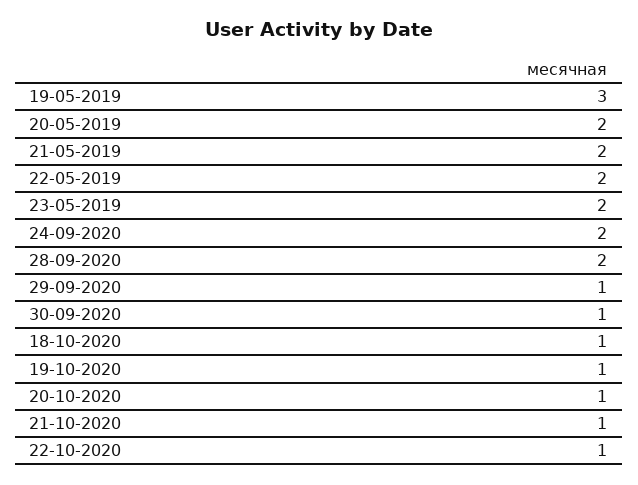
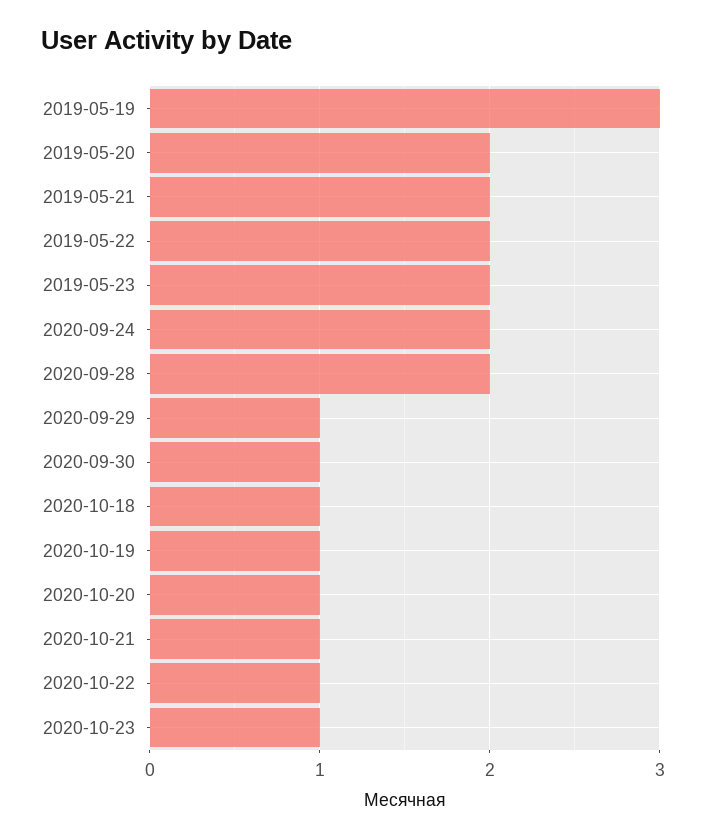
2020-10-23: none -> 1

